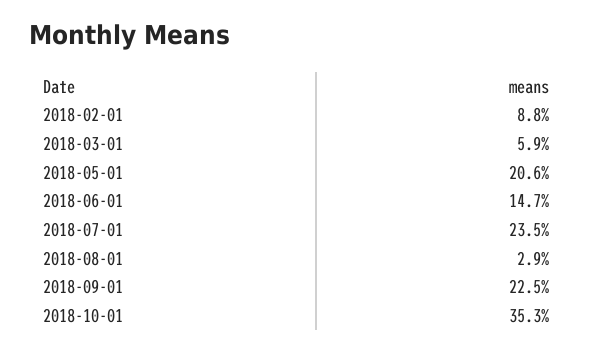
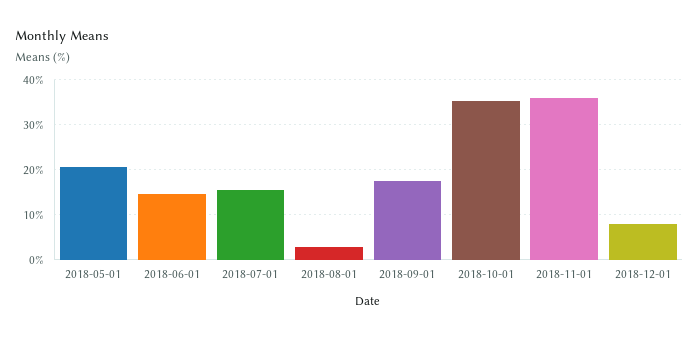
2018-02-01: 8.8 -> none
2018-03-01: 5.9 -> none
2018-07-01: 23.5 -> 16
2018-09-01: 22.5 -> 18
2018-11-01: none -> 36
2018-12-01: none -> 8

